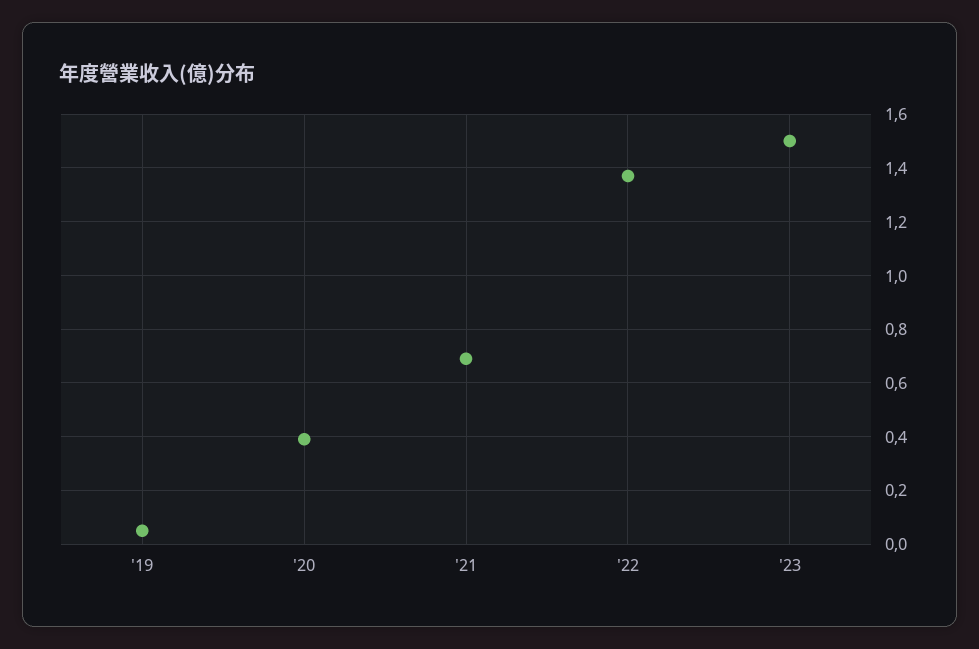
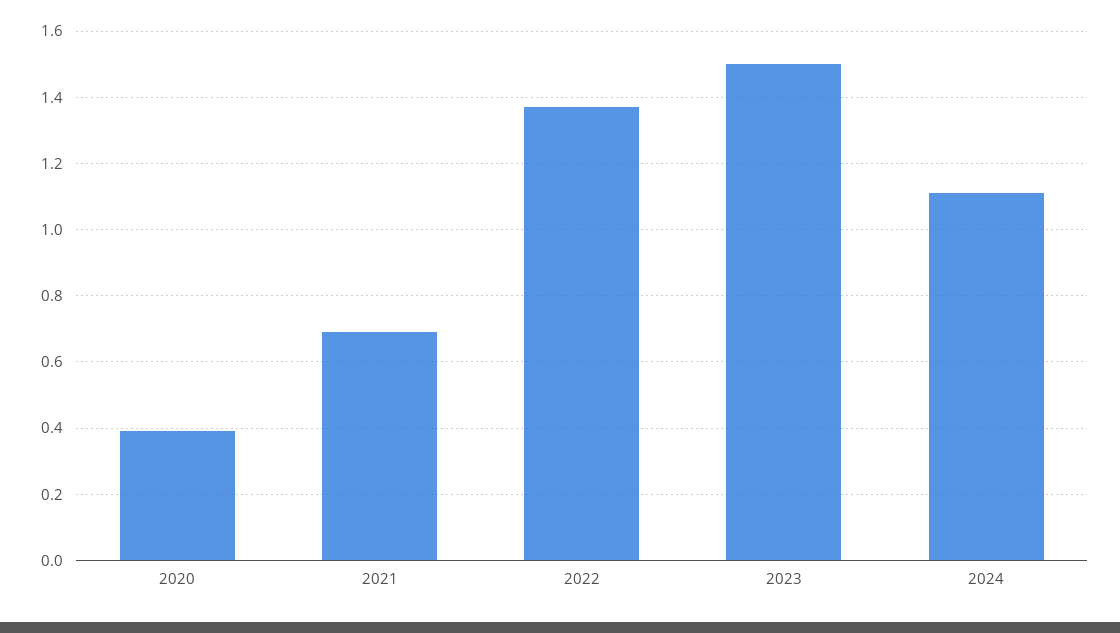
'19: 0.05 -> none
2024: none -> 1.1

